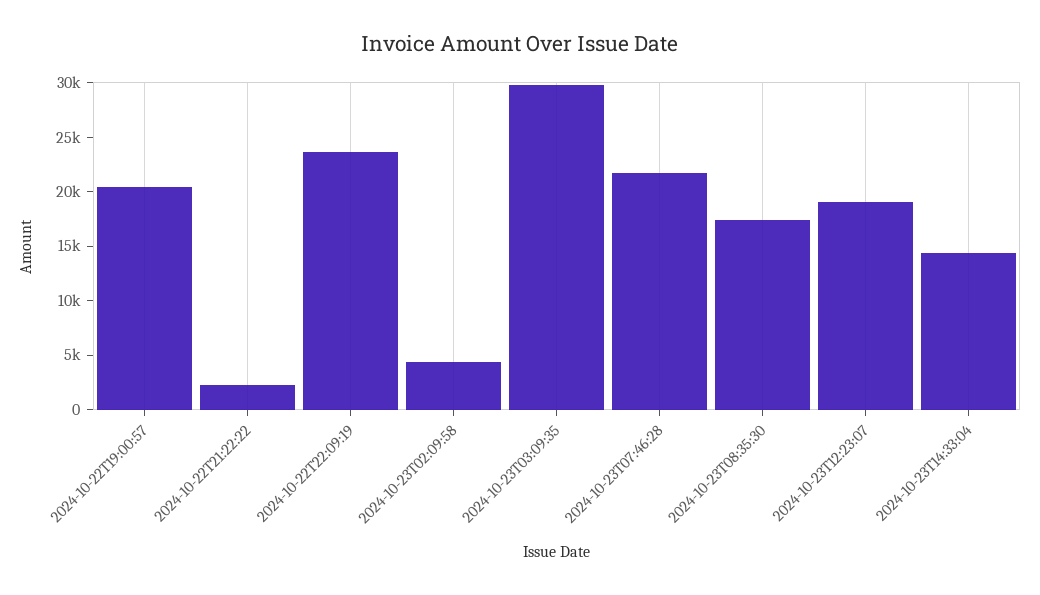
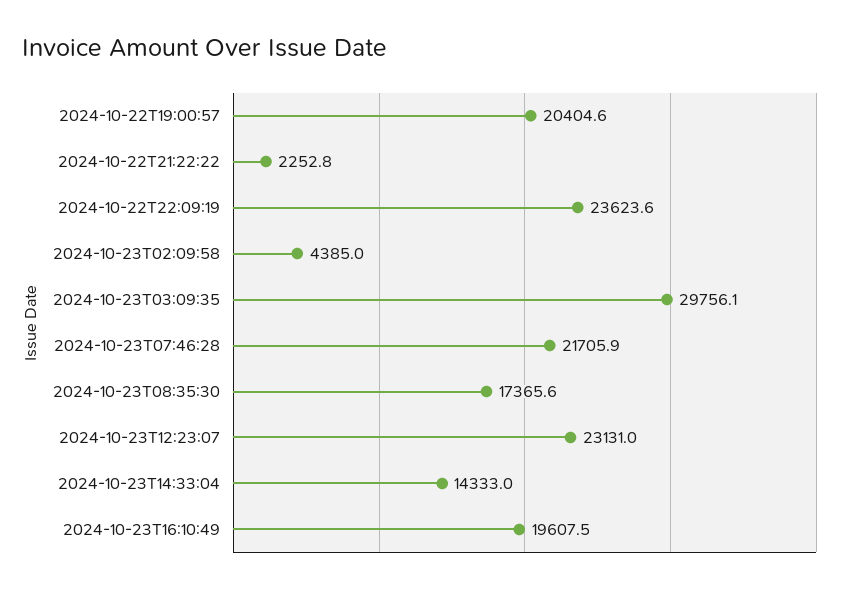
2024-10-23T12:23:07: 19000 -> 23131
2024-10-23T16:10:49: none -> 19607.5

